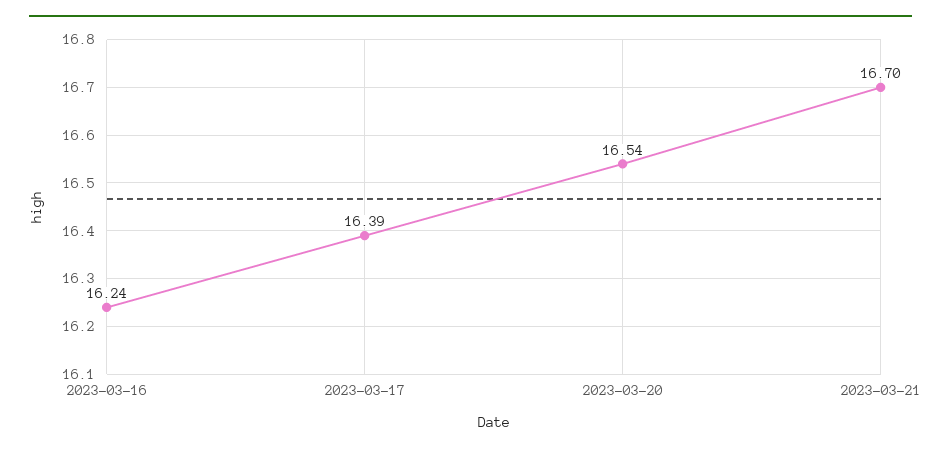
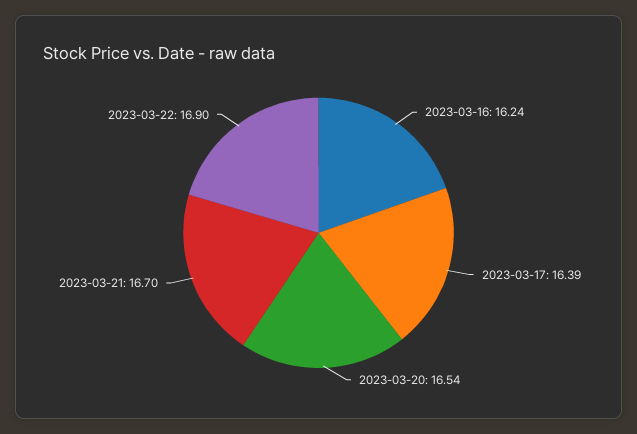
2023-03-22: none -> 16.9

